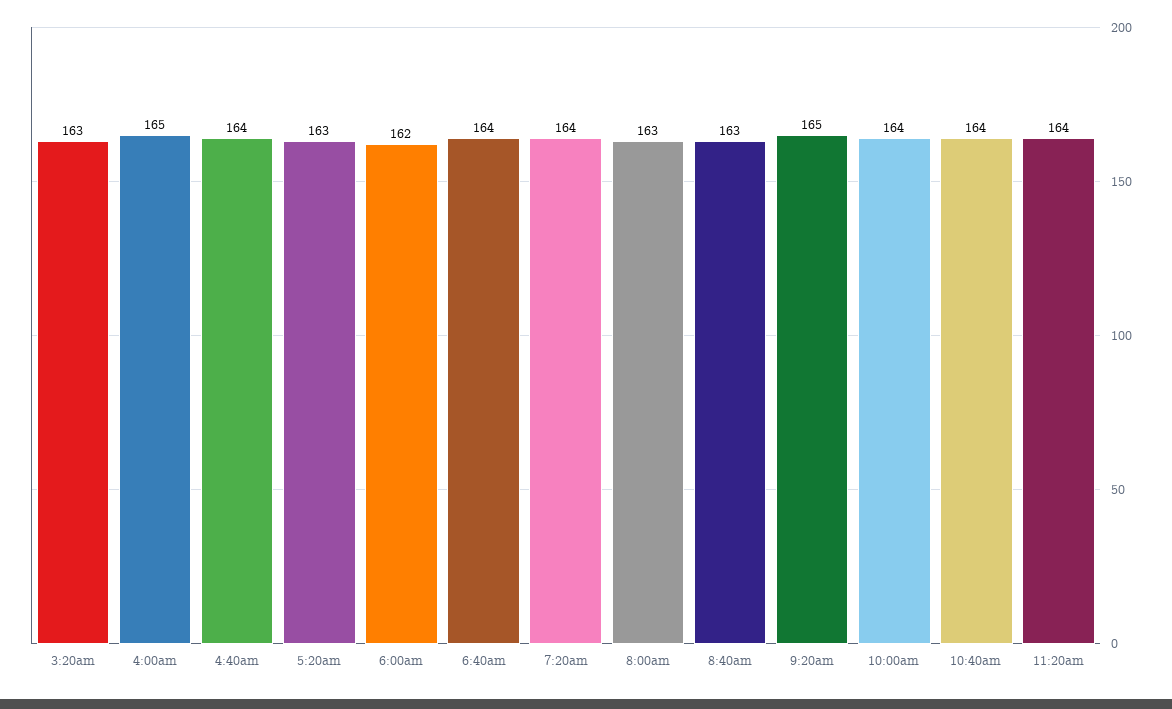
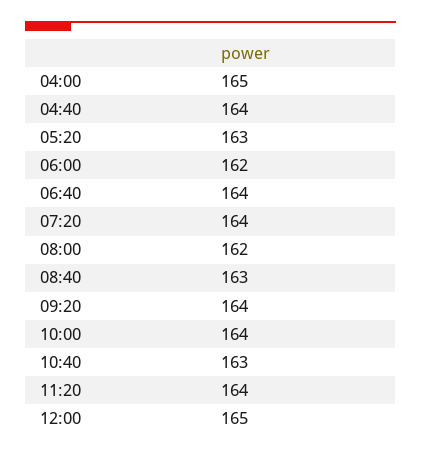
3:20am: 163 -> none
8:00am: 163 -> 162
9:20am: 165 -> 164
10:40am: 164 -> 163
12:00: none -> 165

